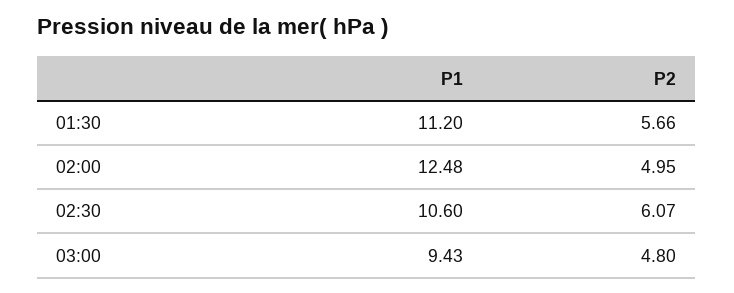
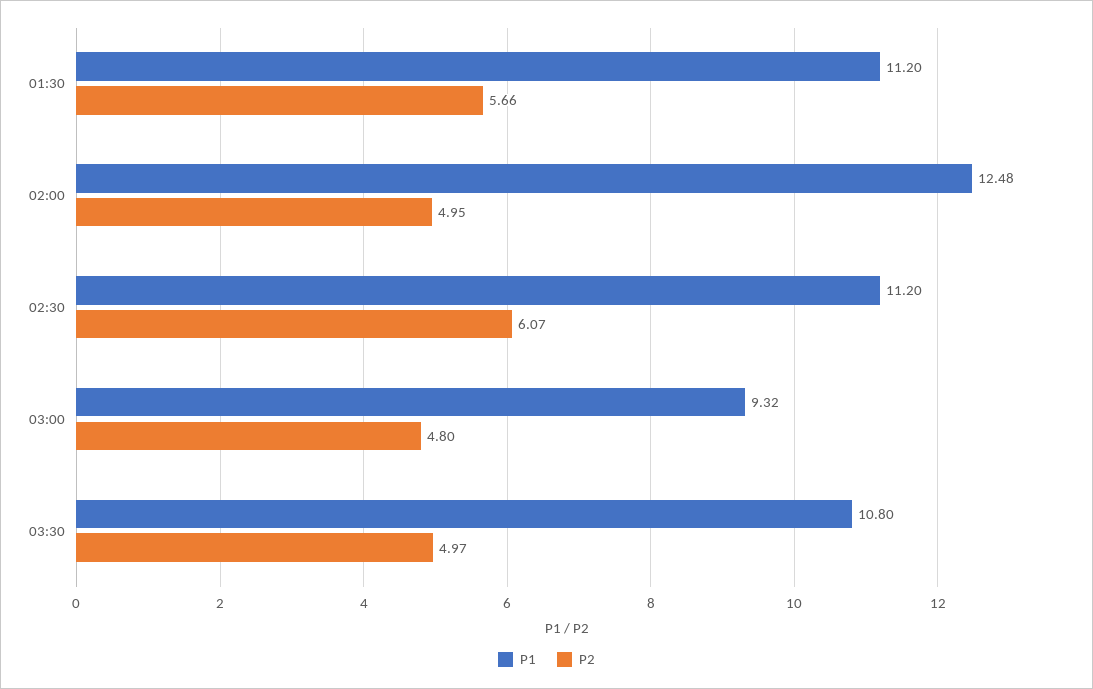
P1, 02:30: 10.6 -> 11.2
P1, 03:00: 9.43 -> 9.32
P1, 03:30: none -> 10.8
P2, 03:30: none -> 4.97

